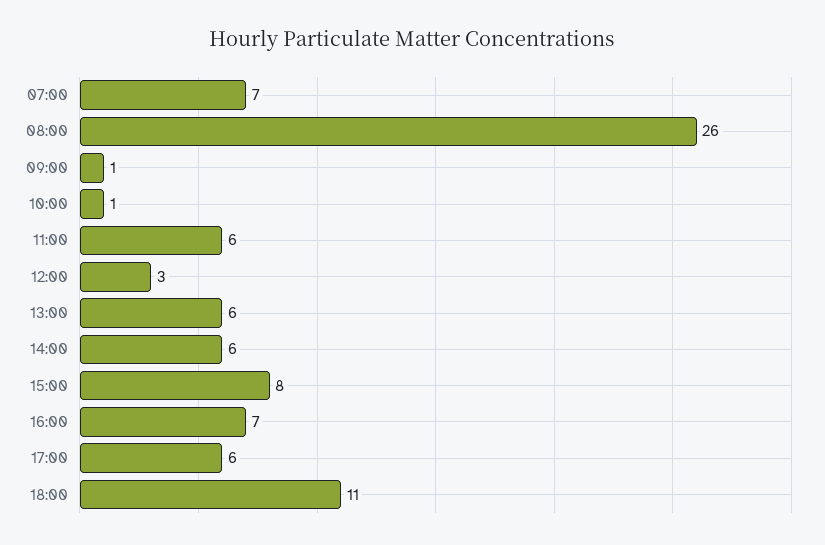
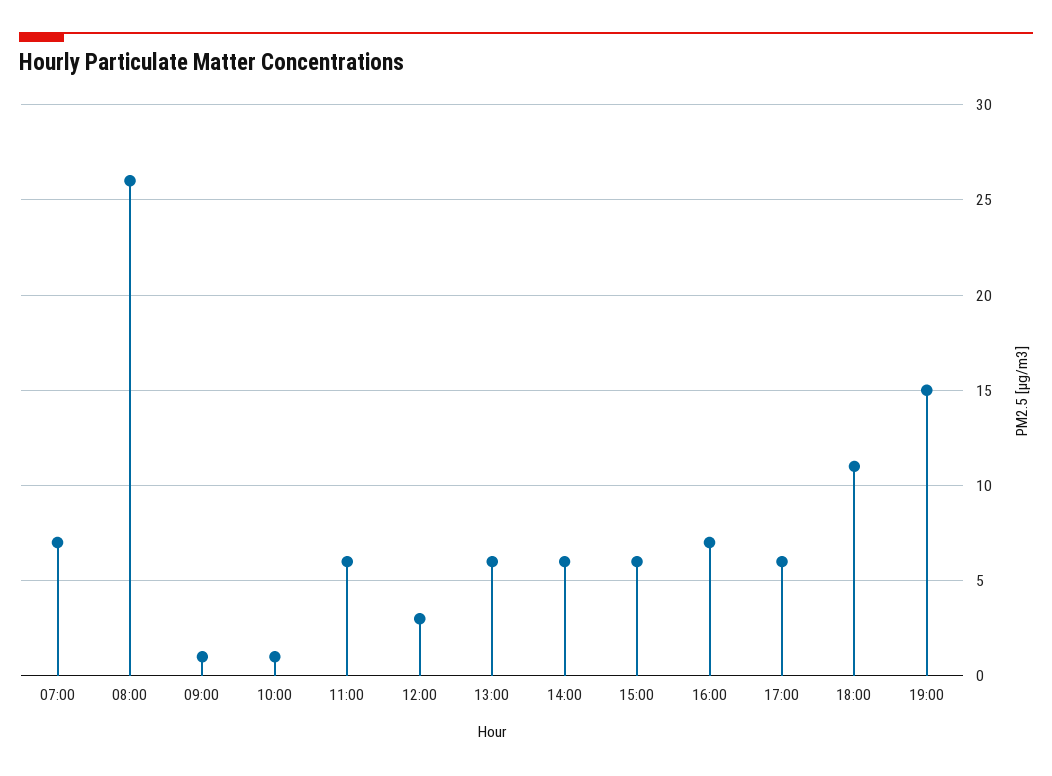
15:00: 8 -> 6
19:00: none -> 15

